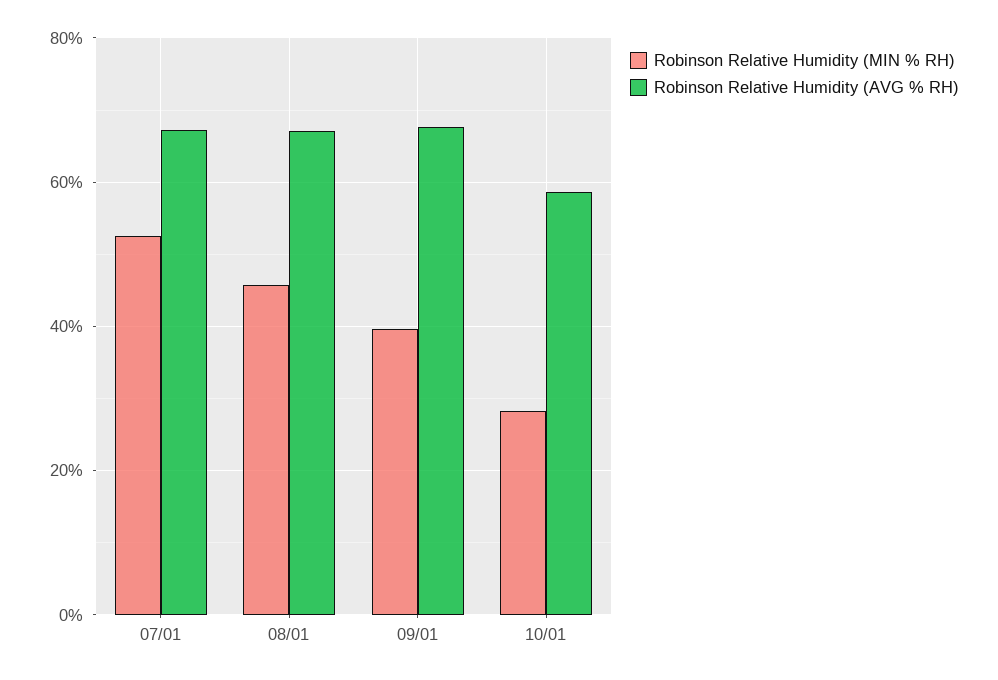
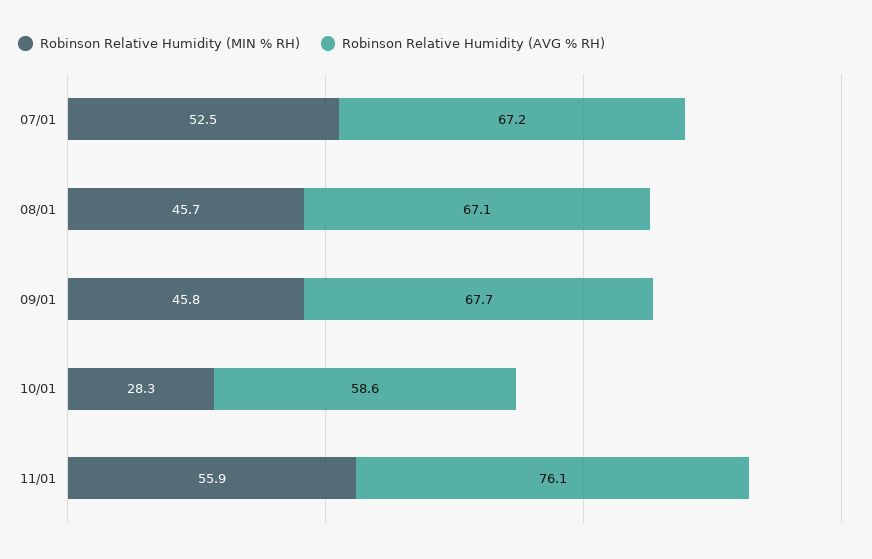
Robinson Relative Humidity (MIN % RH), 09/01: 40 -> 45.8
Robinson Relative Humidity (MIN % RH), 11/01: none -> 55.9
Robinson Relative Humidity (AVG % RH), 11/01: none -> 76.1

